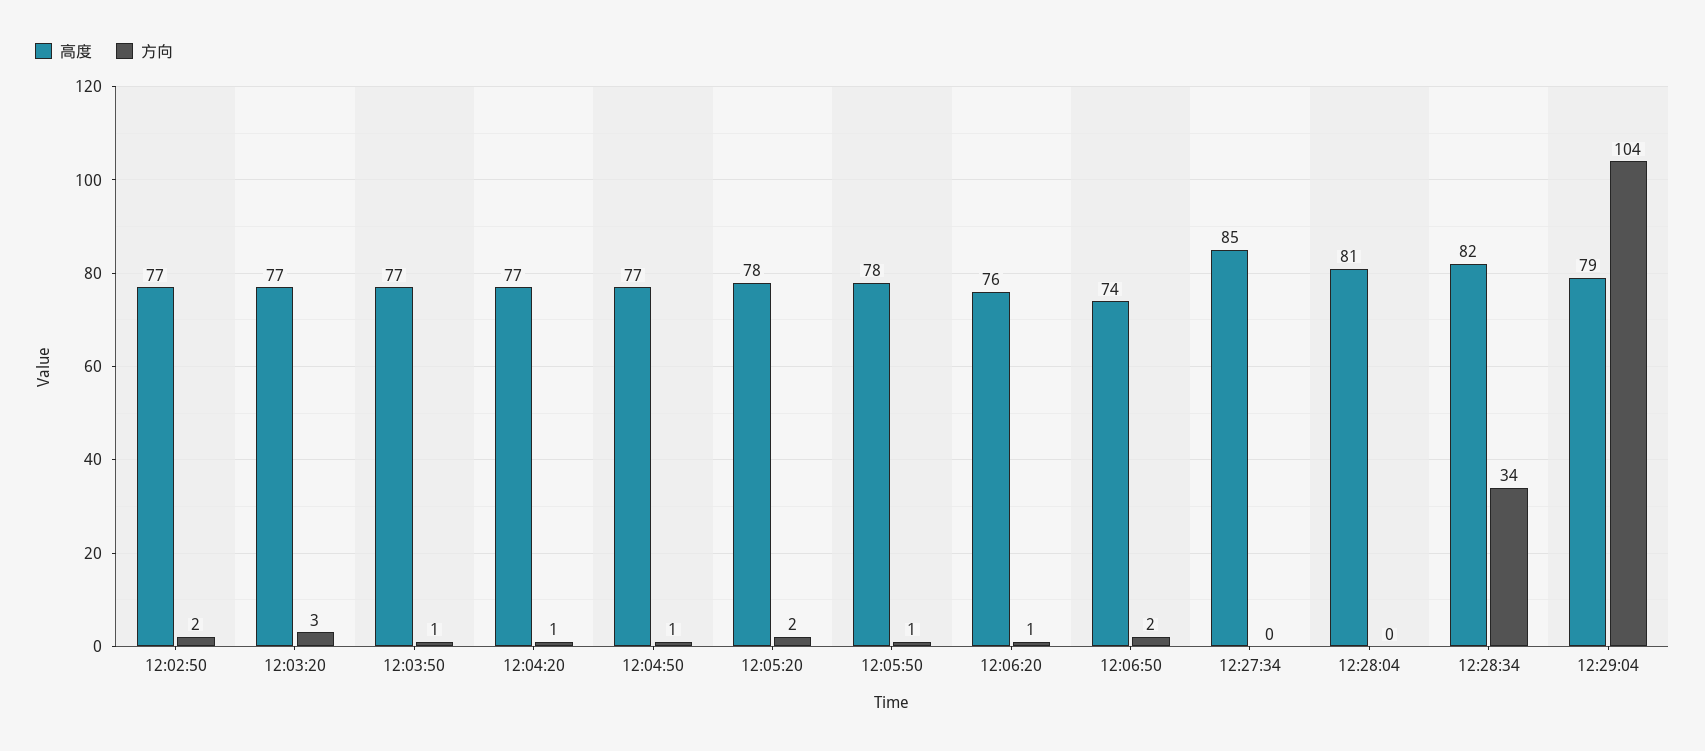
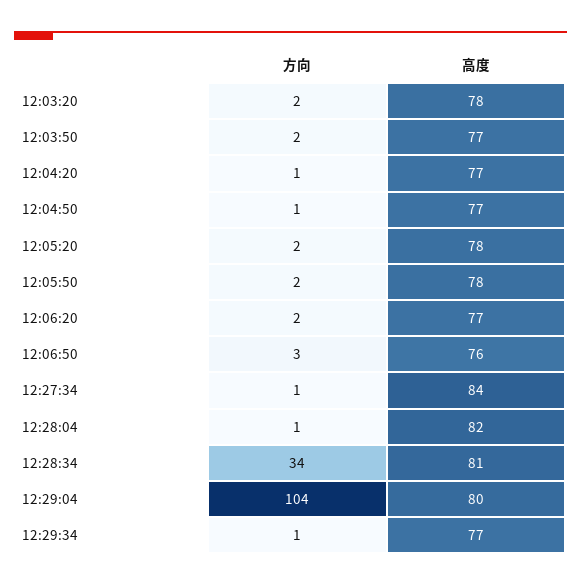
高度, 12:02:50: 77 -> none
方向, 12:02:50: 2 -> none
高度, 12:03:20: 77 -> 78
方向, 12:03:20: 3 -> 2
方向, 12:03:50: 1 -> 2
方向, 12:05:50: 1 -> 2
高度, 12:06:20: 76 -> 77
方向, 12:06:20: 1 -> 2
高度, 12:06:50: 74 -> 76
方向, 12:06:50: 2 -> 3
高度, 12:27:34: 85 -> 84
方向, 12:27:34: 0 -> 1
高度, 12:28:04: 81 -> 82
方向, 12:28:04: 0 -> 1
高度, 12:28:34: 82 -> 81
高度, 12:29:04: 79 -> 80
方向, 12:29:34: none -> 1
高度, 12:29:34: none -> 77

